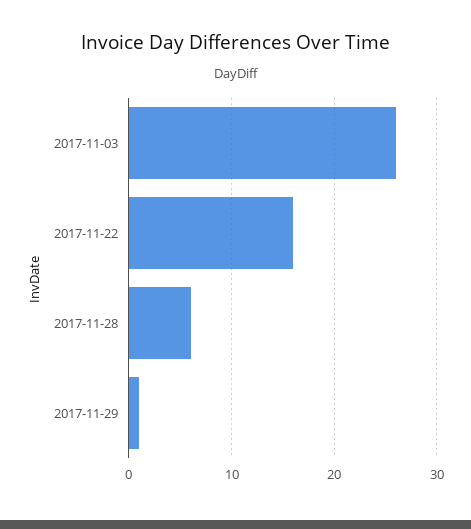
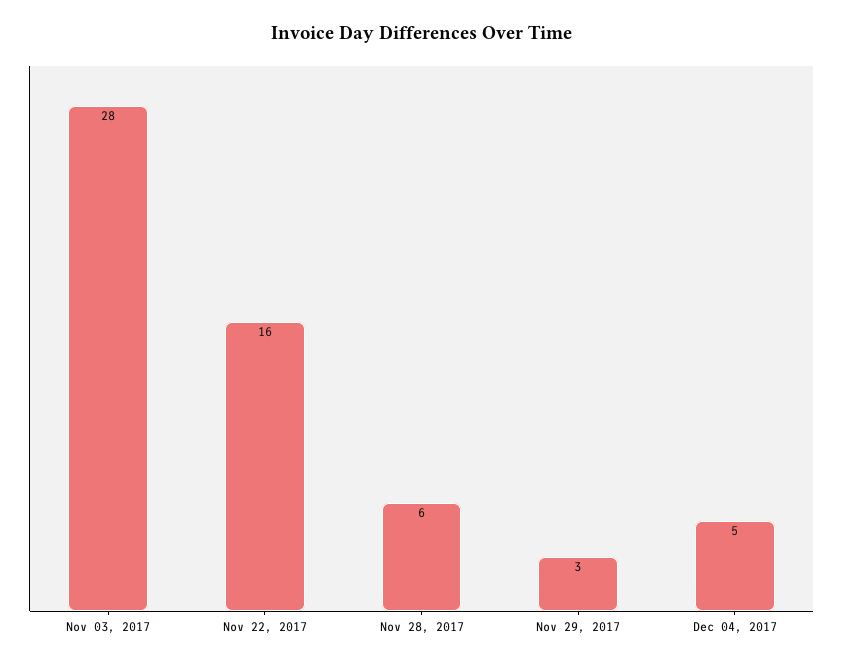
2017-11-03: 26 -> 28
2017-11-29: 1 -> 3
Dec 04, 2017: none -> 5

